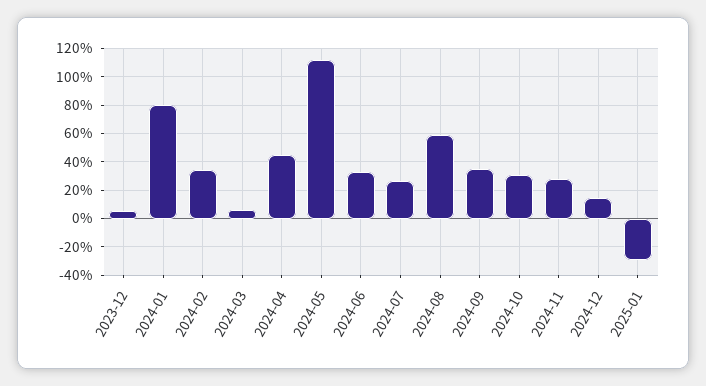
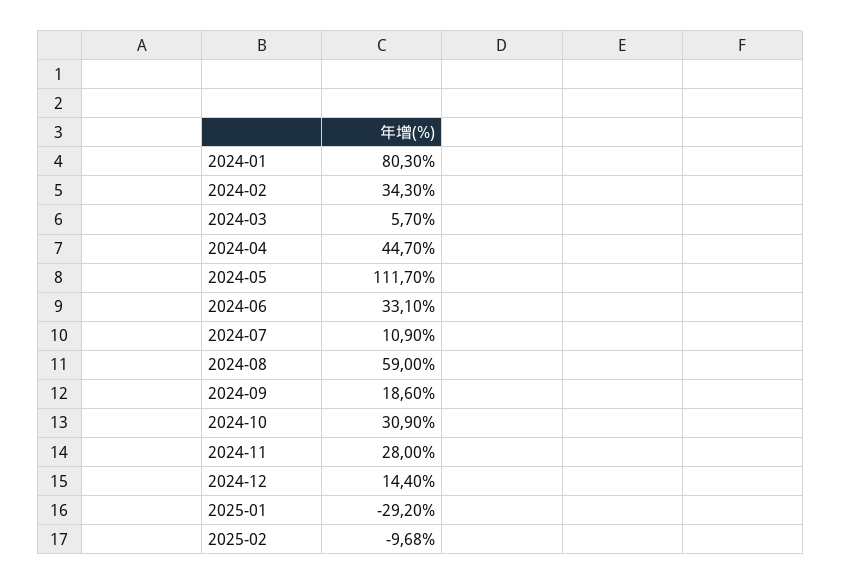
2023-12: 5 -> none
2024-07: 25 -> 10.9
2024-09: 35 -> 18.6
2025-02: none -> -9.68

